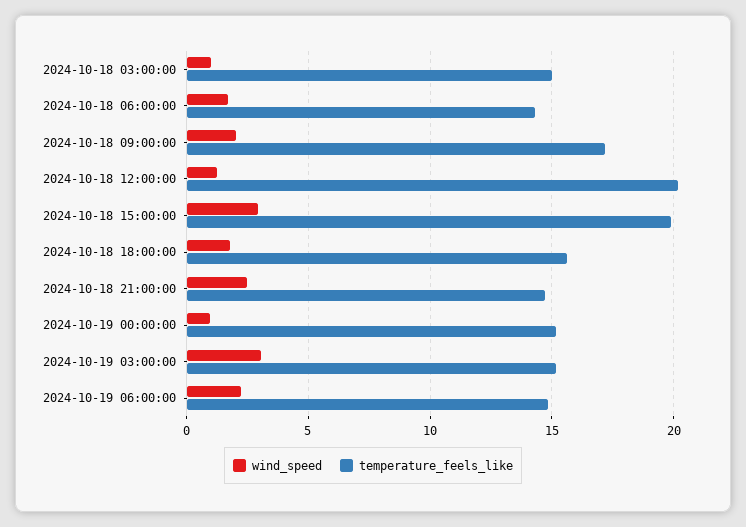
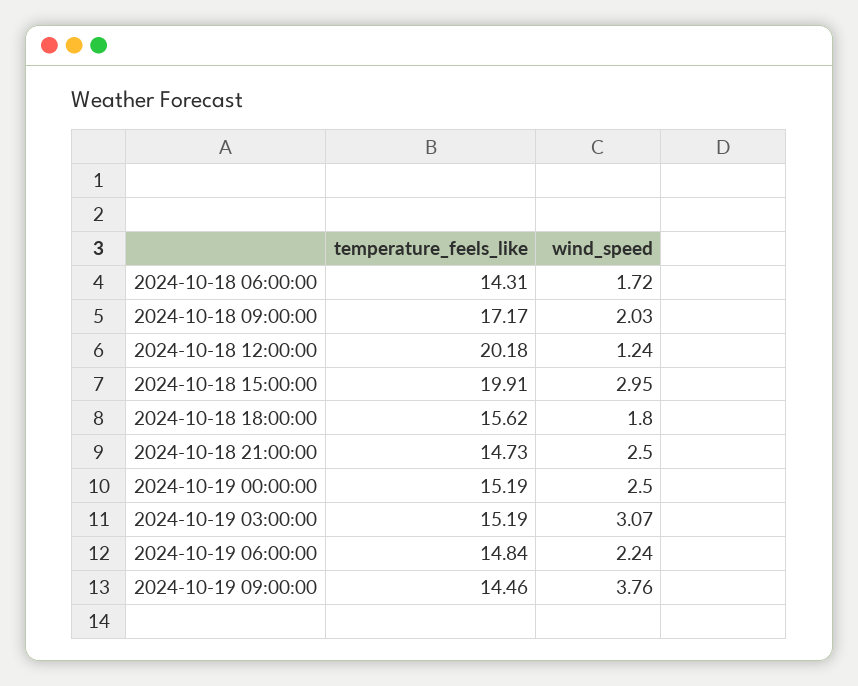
wind_speed, 2024-10-18 03:00:00: 1 -> none
temperature_feels_like, 2024-10-18 03:00:00: 15 -> none
wind_speed, 2024-10-19 00:00:00: 1 -> 2.5
temperature_feels_like, 2024-10-19 09:00:00: none -> 14.46
wind_speed, 2024-10-19 09:00:00: none -> 3.76

